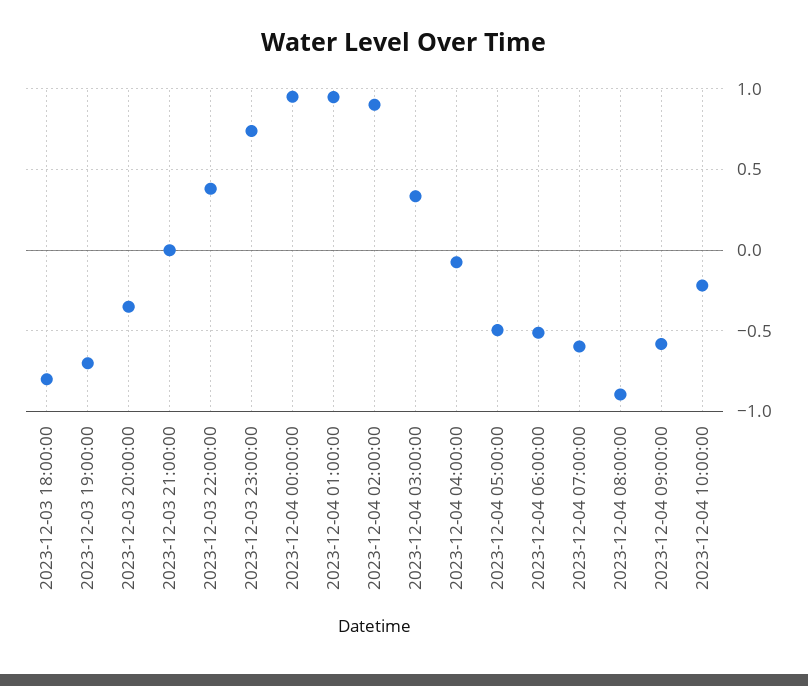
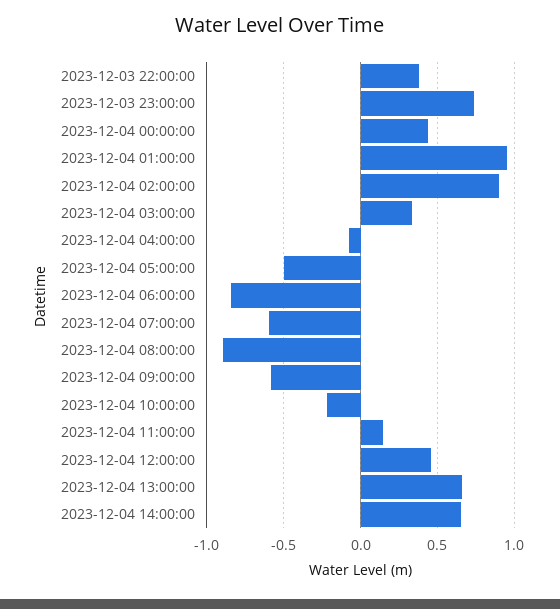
2023-12-03 18:00:00: -0.8 -> none
2023-12-03 19:00:00: -0.7 -> none
2023-12-03 20:00:00: -0.35 -> none
2023-12-03 21:00:00: 0 -> none
2023-12-04 00:00:00: 0.95 -> 0.45
2023-12-04 06:00:00: -0.5 -> -0.85
2023-12-04 11:00:00: none -> 0.15
2023-12-04 12:00:00: none -> 0.45
2023-12-04 13:00:00: none -> 0.65
2023-12-04 14:00:00: none -> 0.65

